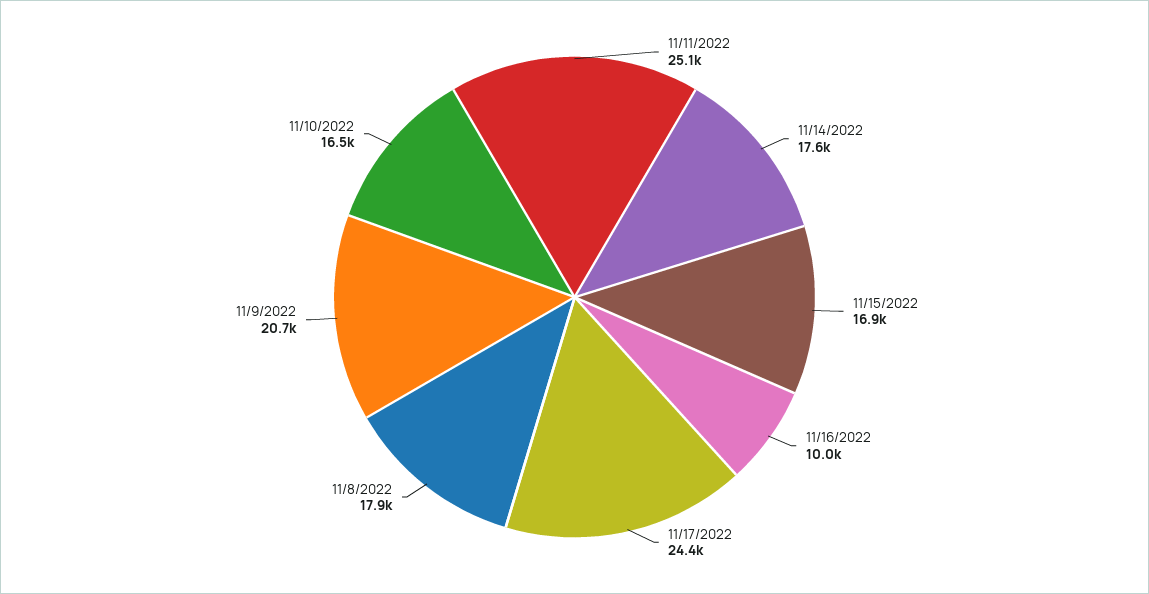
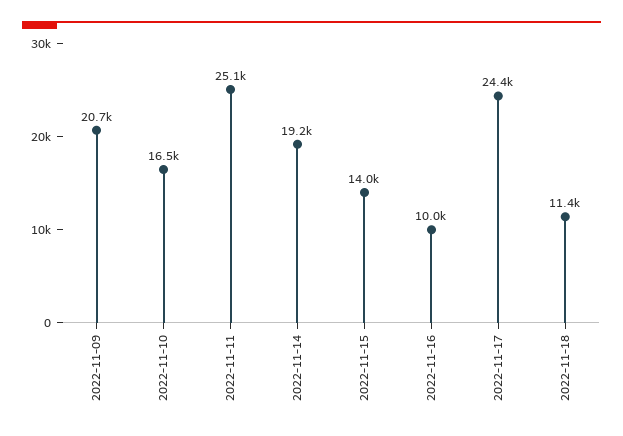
11/14/2022: 17600 -> 19200
11/15/2022: 16900 -> 14000
11/8/2022: 17900 -> none
2022-11-18: none -> 11400

